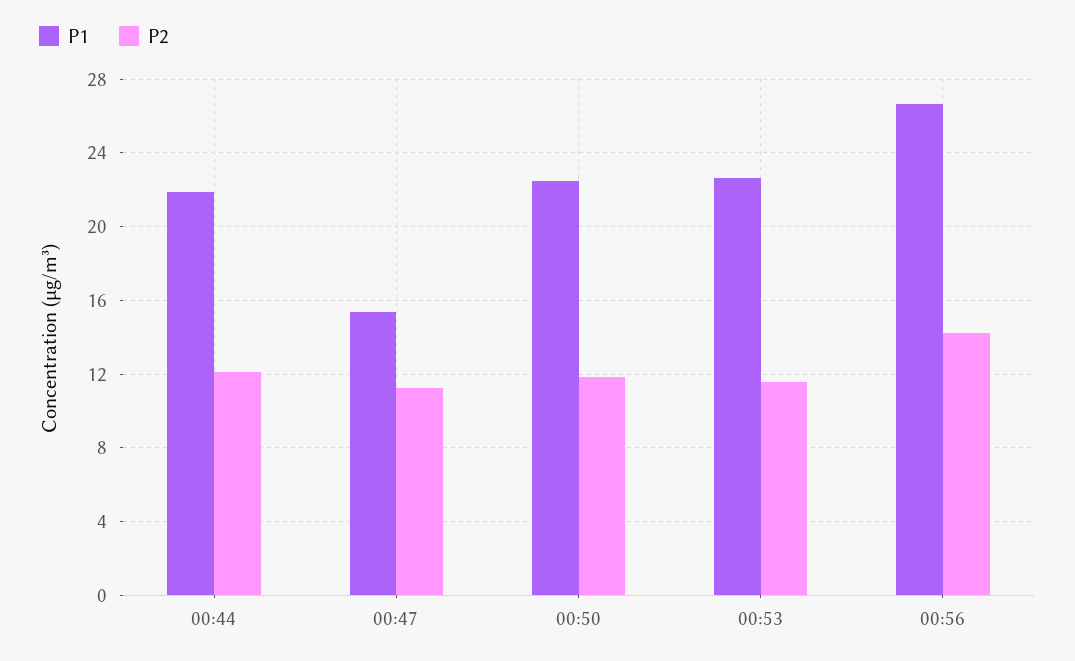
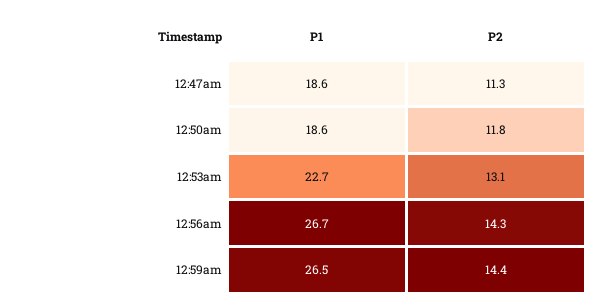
P1, 00:44: 22 -> none
P2, 00:44: 12 -> none
P1, 00:47: 15.5 -> 18.6
P1, 00:50: 22.5 -> 18.6
P2, 00:53: 11.5 -> 13.1
P1, 12:59am: none -> 26.5
P2, 12:59am: none -> 14.4

